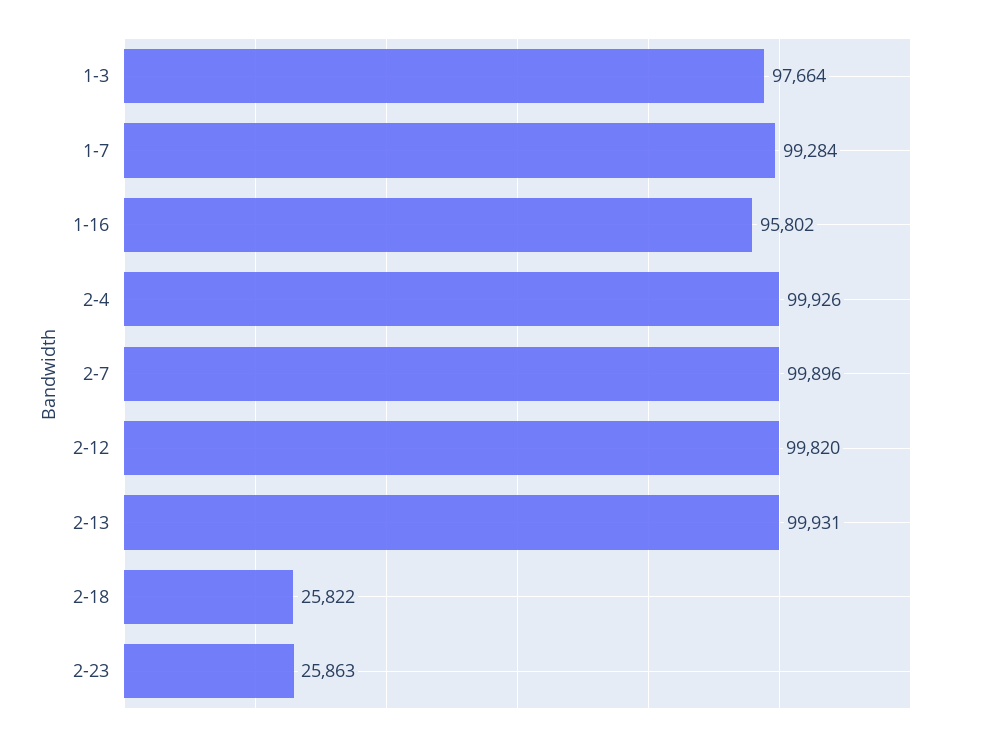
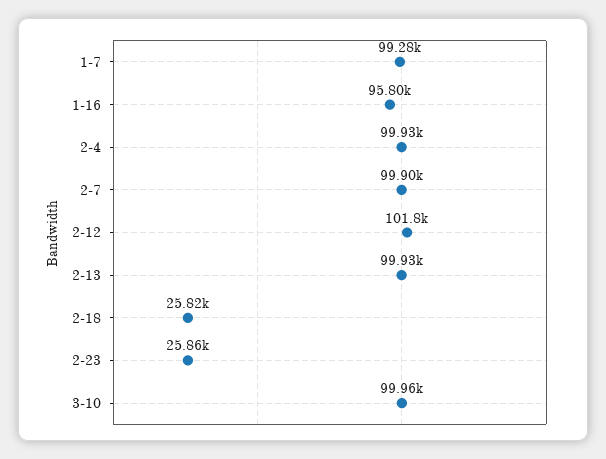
1-3: 97664 -> none
2-12: 99820 -> 101800
3-10: none -> 99960

